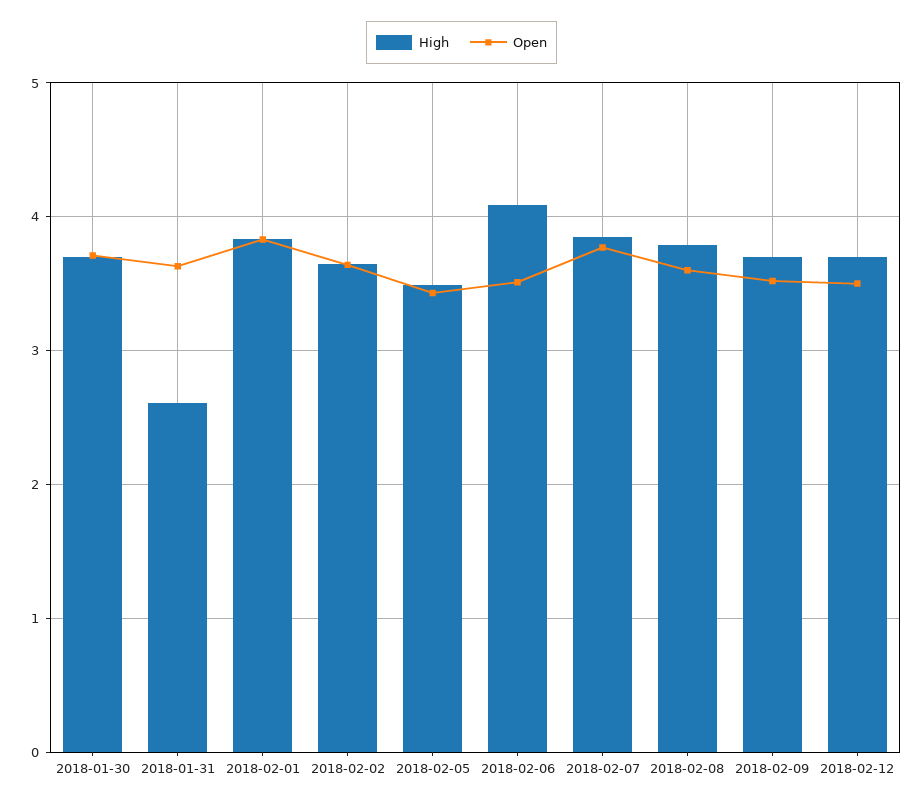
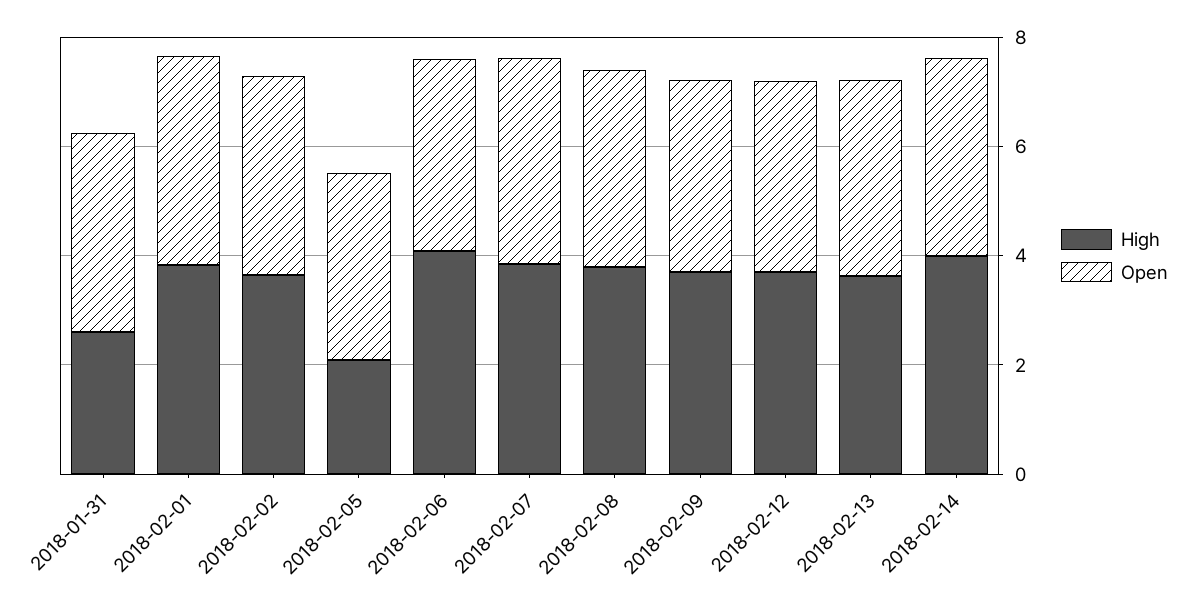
High, 2018-01-30: 3.7 -> none
Open, 2018-01-30: 3.7 -> none
High, 2018-02-05: 3.5 -> 2
High, 2018-02-13: none -> 3.5
Open, 2018-02-13: none -> 3.5
High, 2018-02-14: none -> 4
Open, 2018-02-14: none -> 3.5

